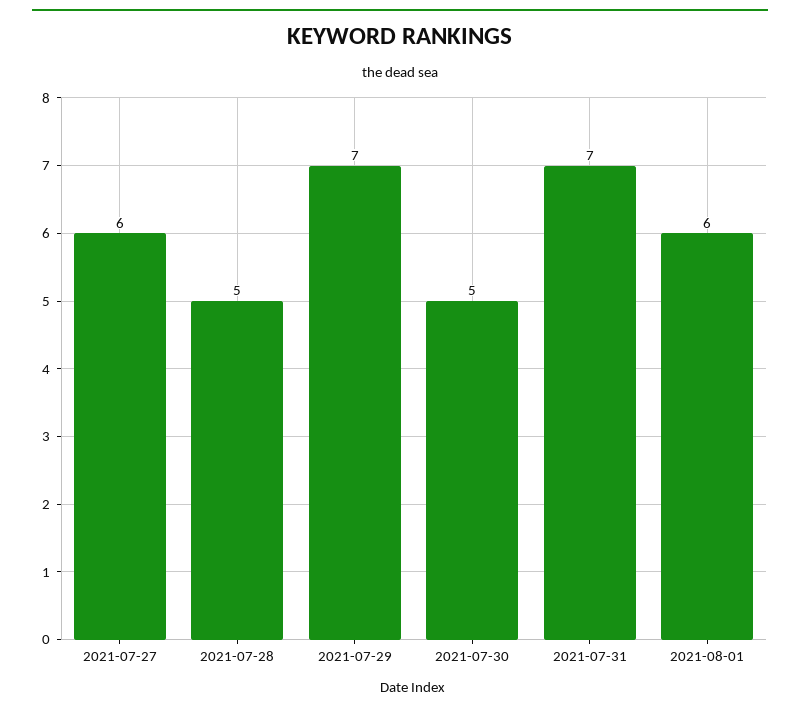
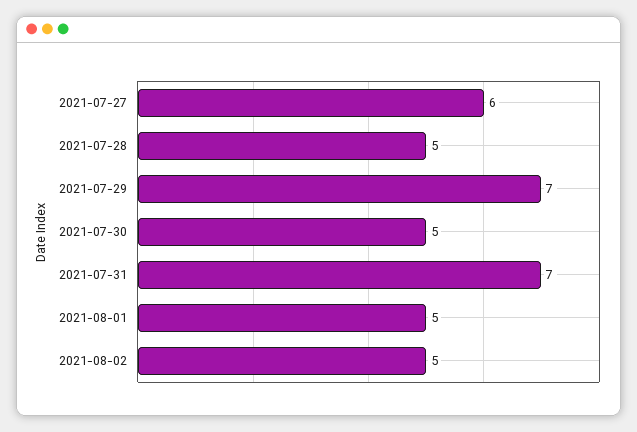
2021-08-01: 6 -> 5
2021-08-02: none -> 5

